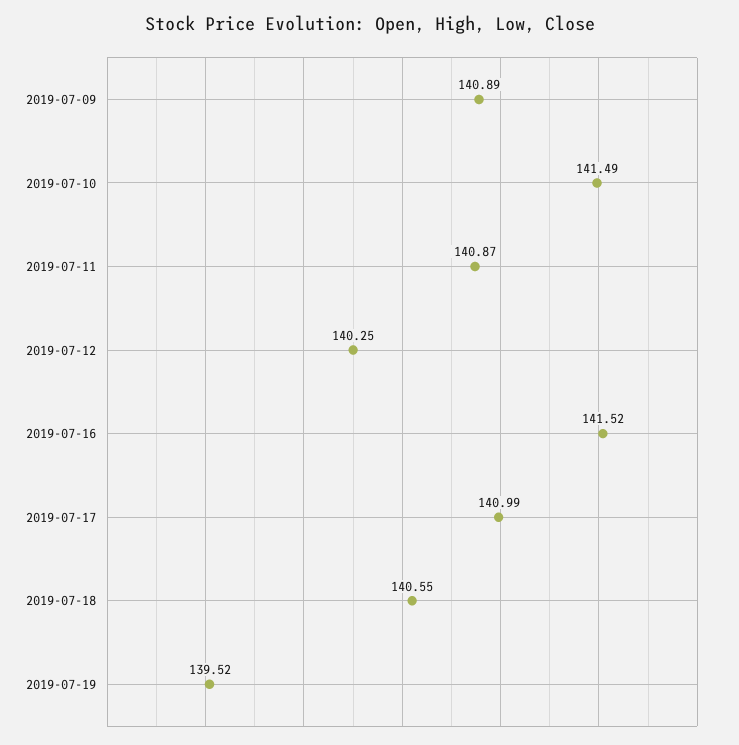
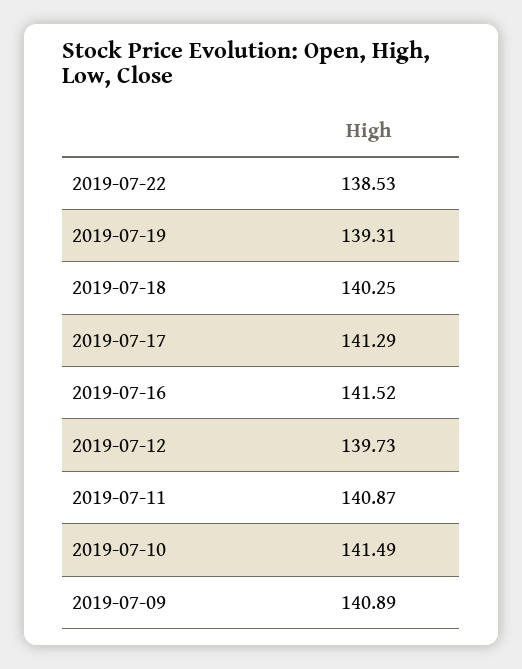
2019-07-12: 140.25 -> 139.73
2019-07-17: 140.99 -> 141.29
2019-07-18: 140.55 -> 140.25
2019-07-19: 139.52 -> 139.31
2019-07-22: none -> 138.53

